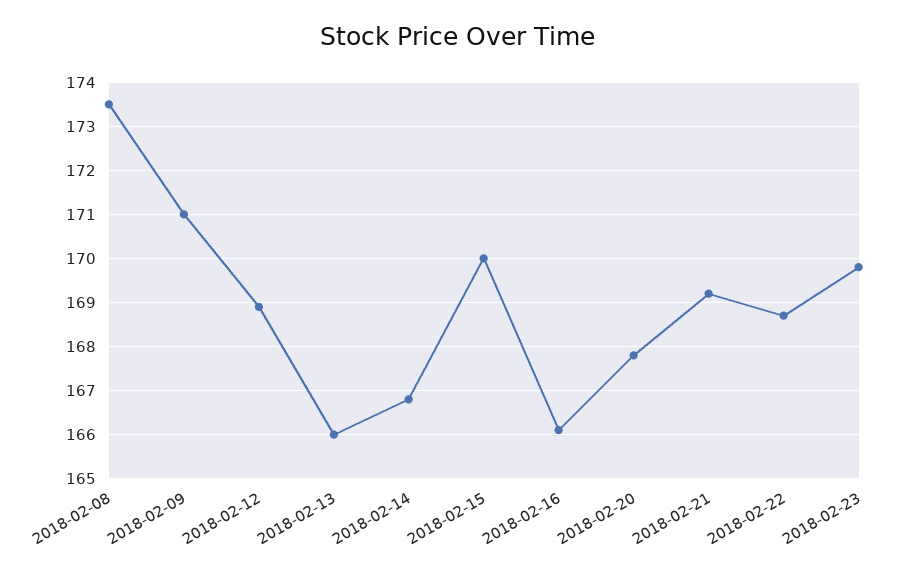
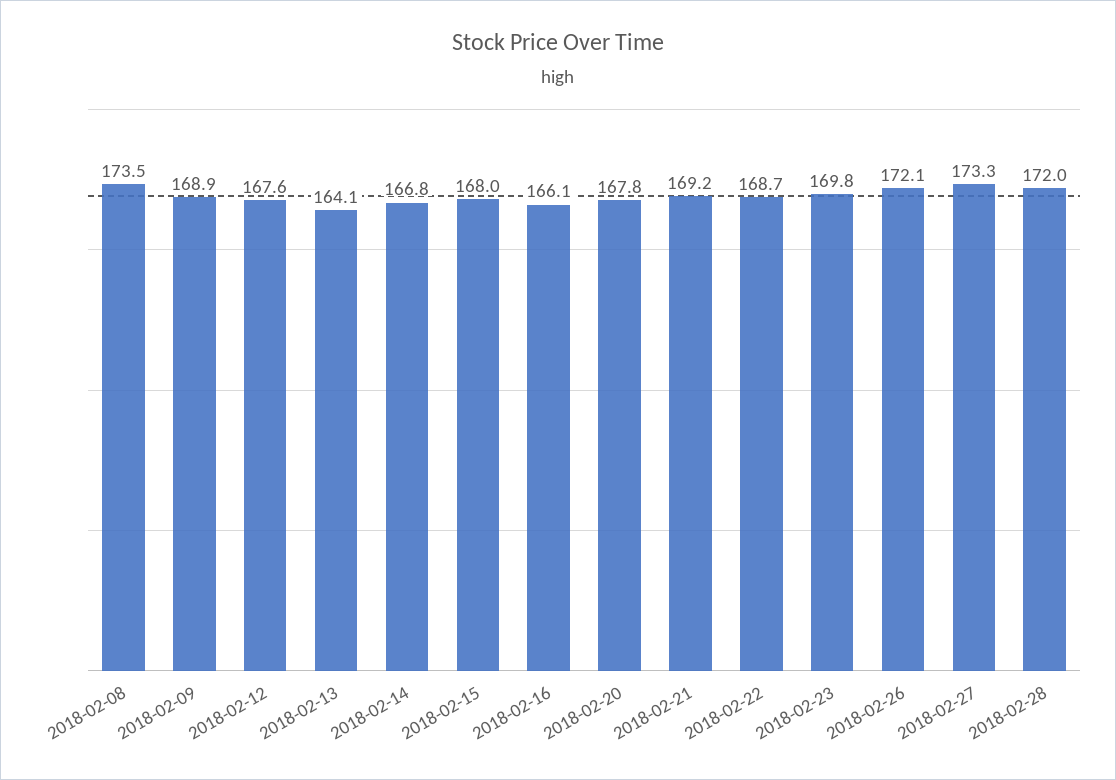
2018-02-09: 171 -> 168.9
2018-02-12: 169 -> 167.6
2018-02-13: 166 -> 164.1
2018-02-15: 170 -> 168
2018-02-26: none -> 172.1
2018-02-27: none -> 173.3
2018-02-28: none -> 172

